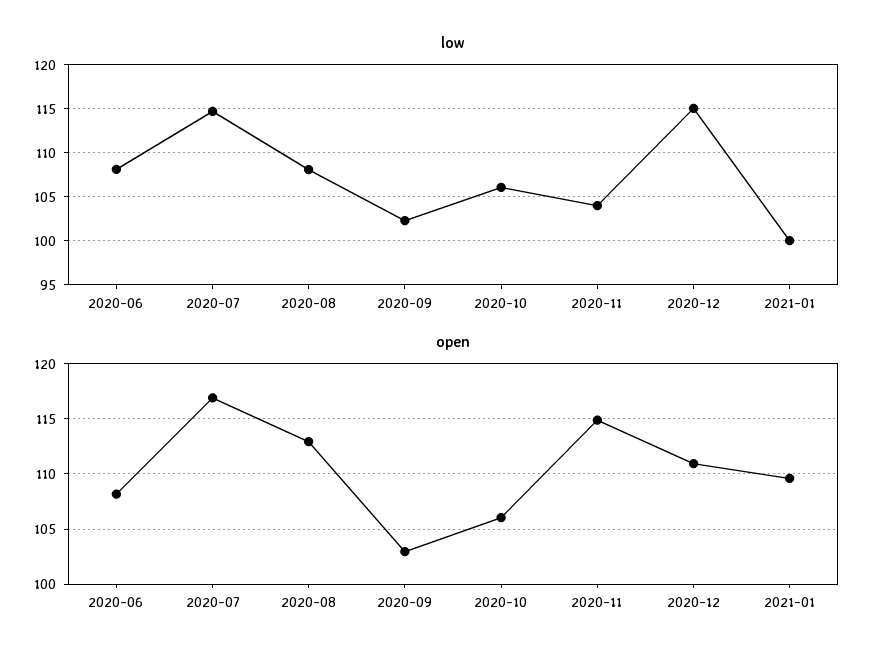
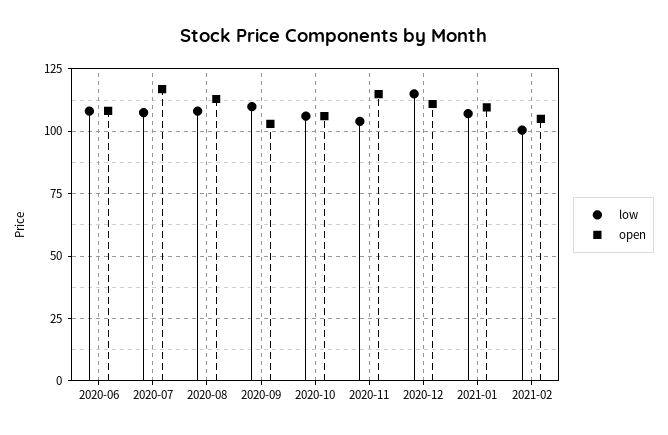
low, 2020-07: 115 -> 107.5
low, 2020-09: 102 -> 110
low, 2021-01: 100 -> 107.5
low, 2021-02: none -> 100
open, 2021-02: none -> 105

